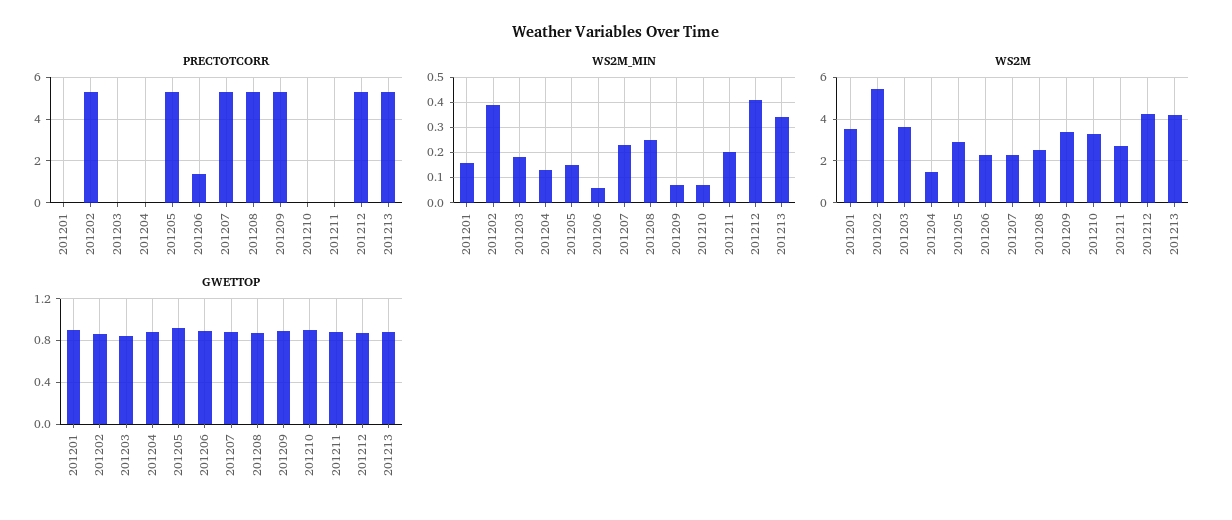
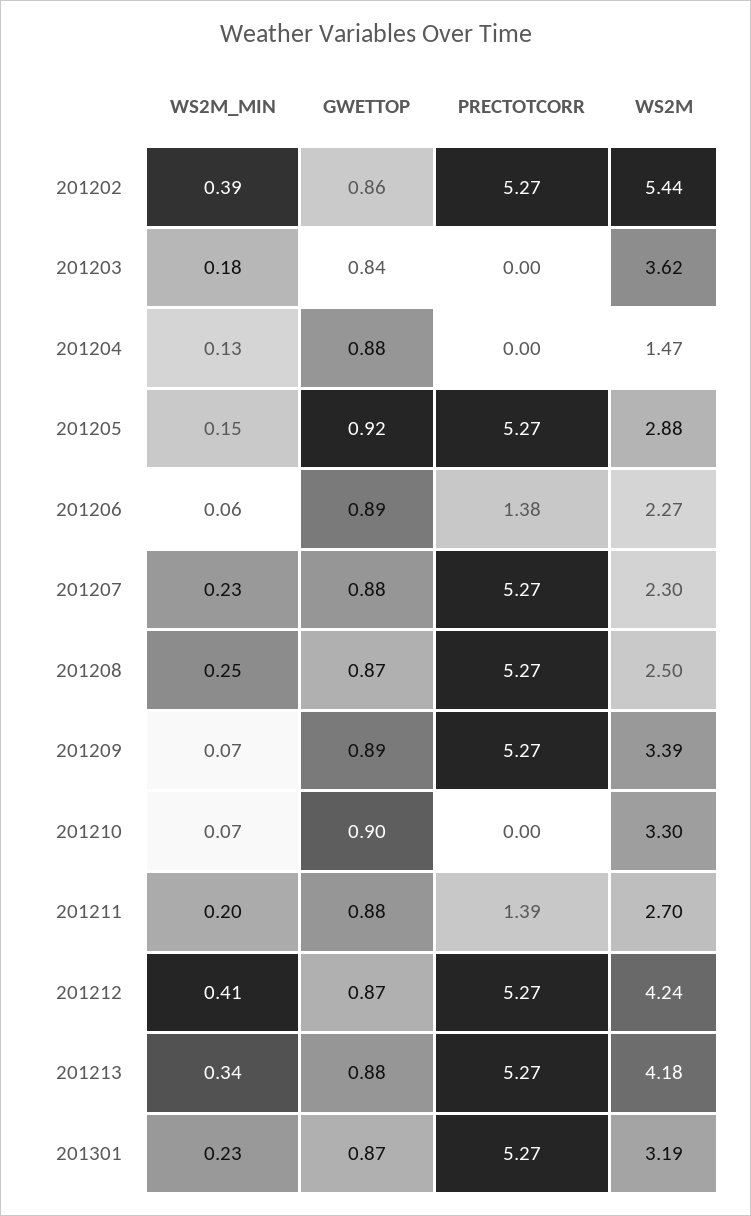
PRECTOTCORR, 201201: 0 -> none
PRECTOTCORR, 201211: 0 -> 1.39
WS2M_MIN, 201201: 0.15 -> none
WS2M, 201201: 3.5 -> none
GWETTOP, 201201: 0.9 -> none
WS2M_MIN, 201301: none -> 0.23
GWETTOP, 201301: none -> 0.87
PRECTOTCORR, 201301: none -> 5.27
WS2M, 201301: none -> 3.19

